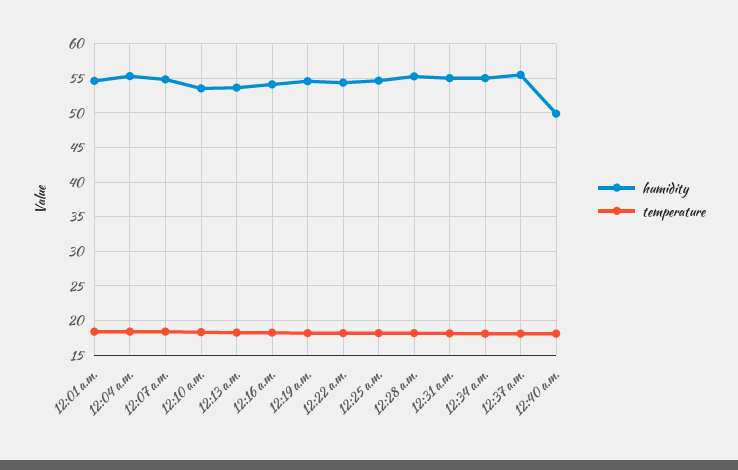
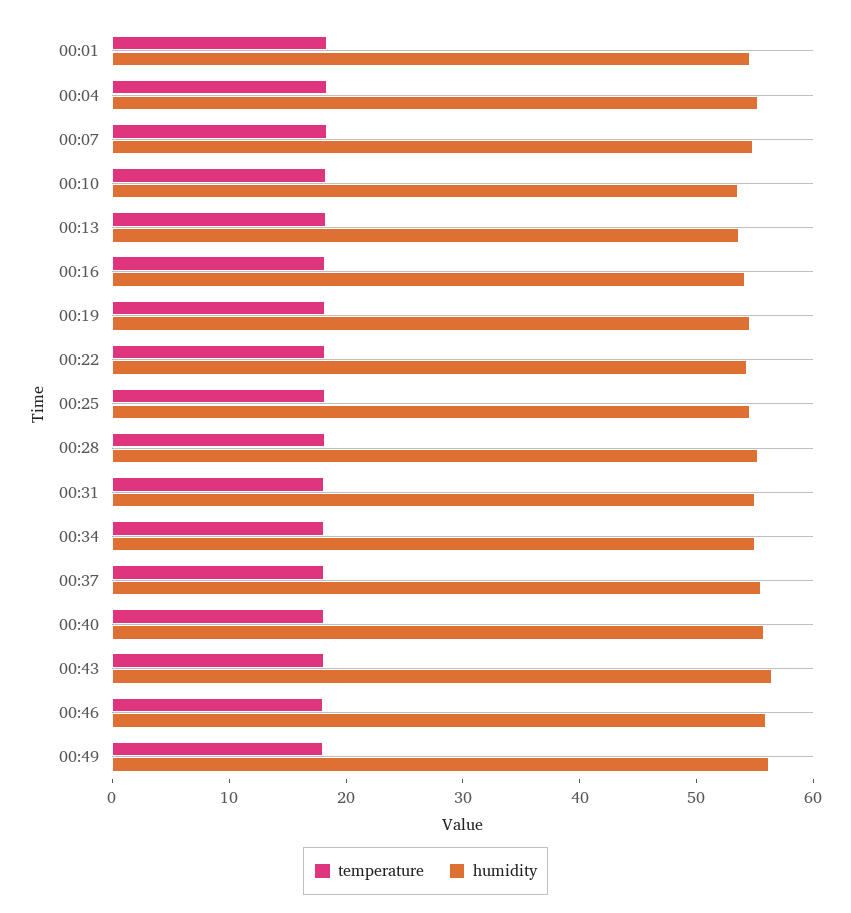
humidity, 12:40 a.m.: 50 -> 56
temperature, 00:43: none -> 18
humidity, 00:43: none -> 56
temperature, 00:46: none -> 18
humidity, 00:46: none -> 56
temperature, 00:49: none -> 18
humidity, 00:49: none -> 56

